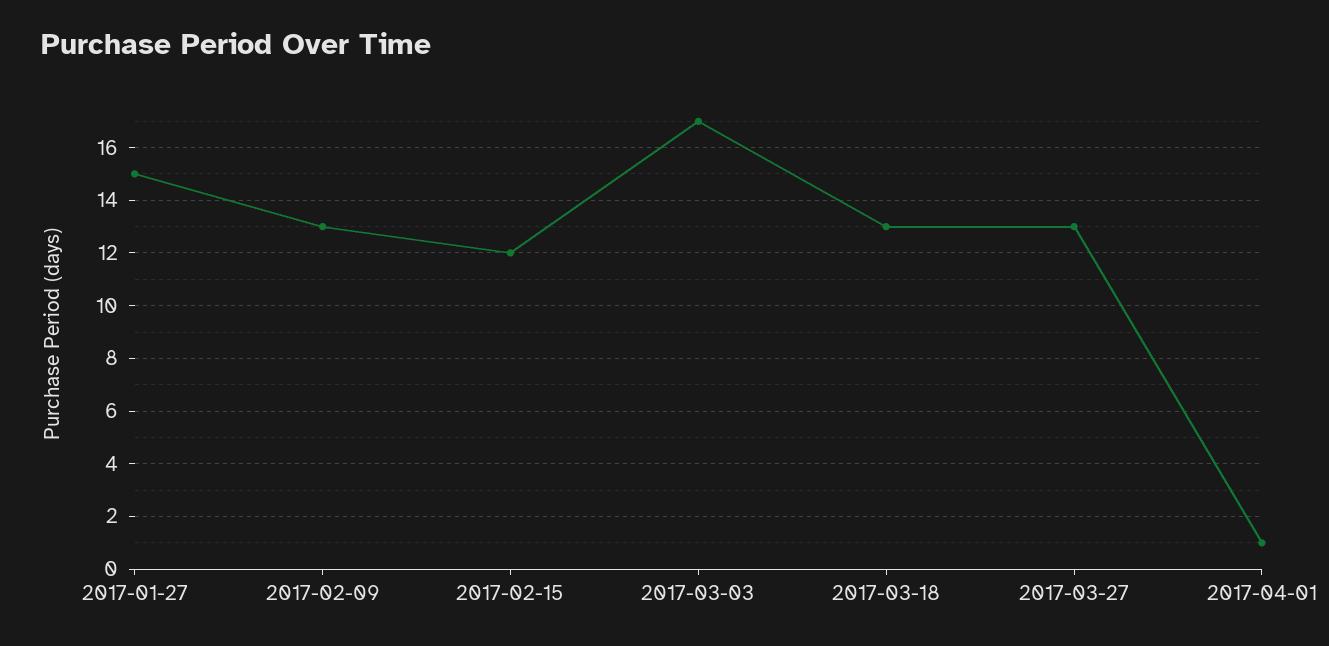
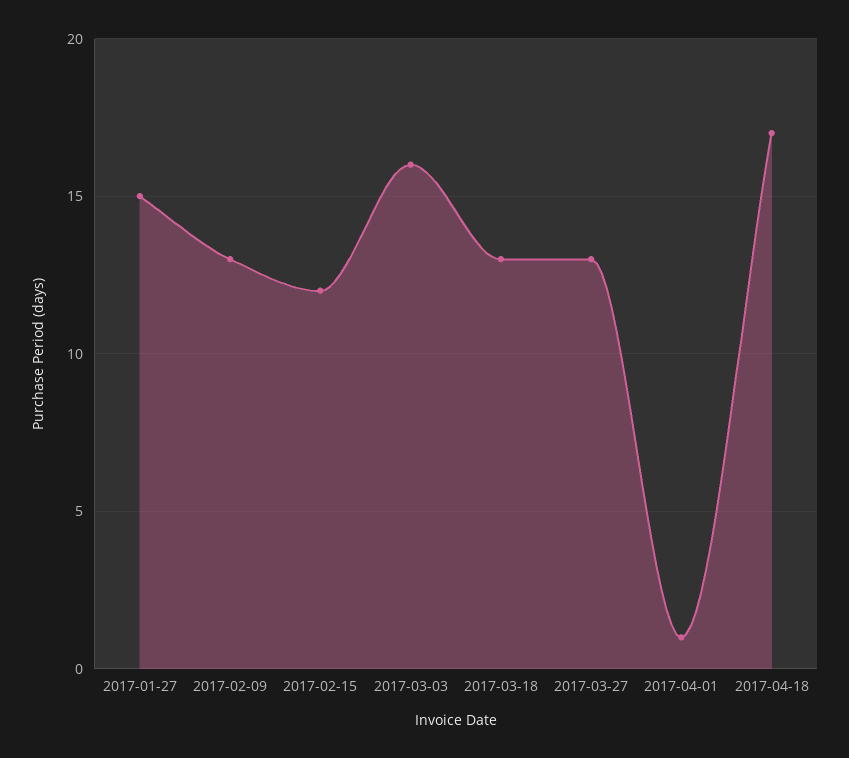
2017-03-03: 17 -> 16
2017-04-18: none -> 17

